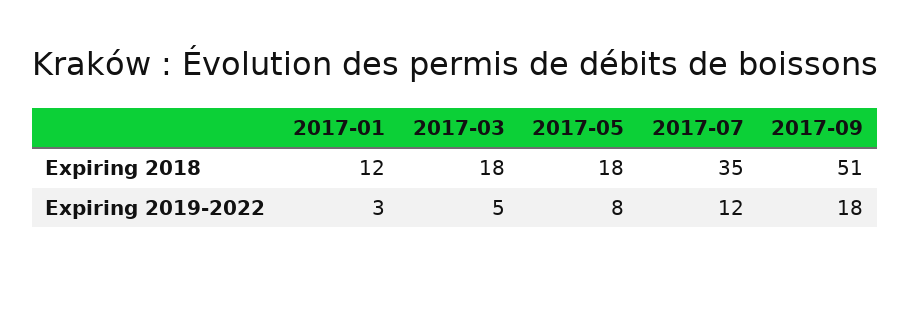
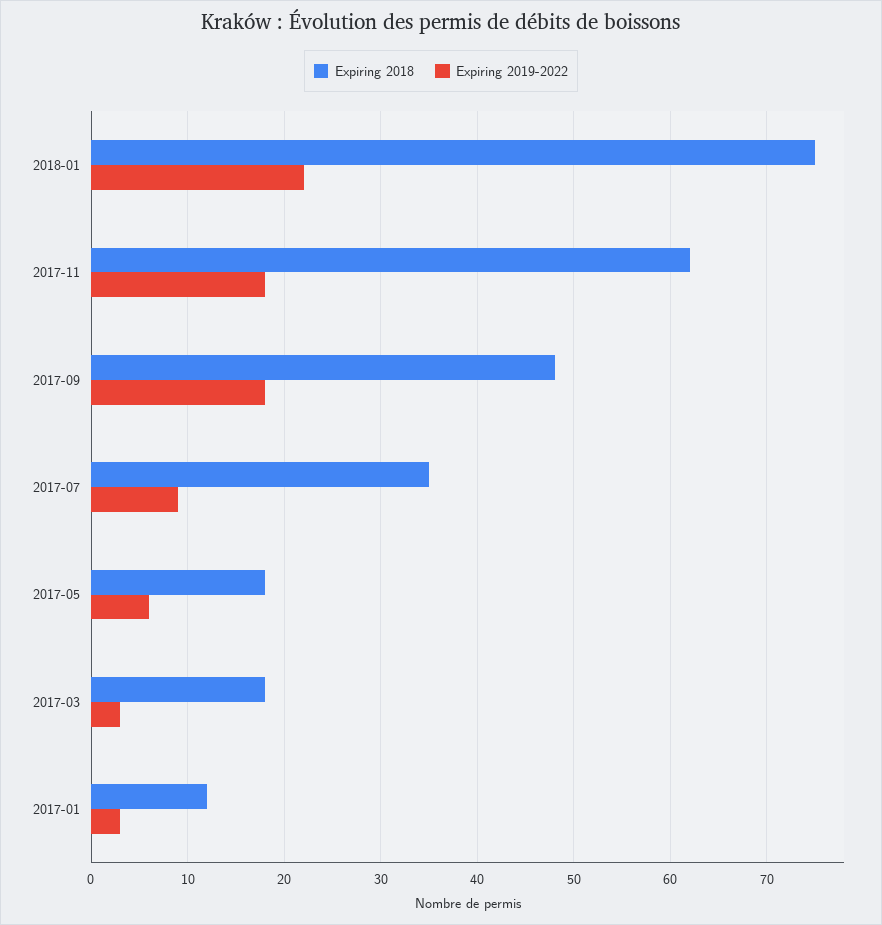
Expiring 2018, 2017-09: 51 -> 48
Expiring 2019-2022, 2017-03: 5 -> 3
Expiring 2019-2022, 2017-05: 8 -> 6
Expiring 2019-2022, 2017-07: 12 -> 9
Expiring 2018, 2018-01: none -> 75
Expiring 2019-2022, 2018-01: none -> 22
Expiring 2018, 2017-11: none -> 62
Expiring 2019-2022, 2017-11: none -> 18

